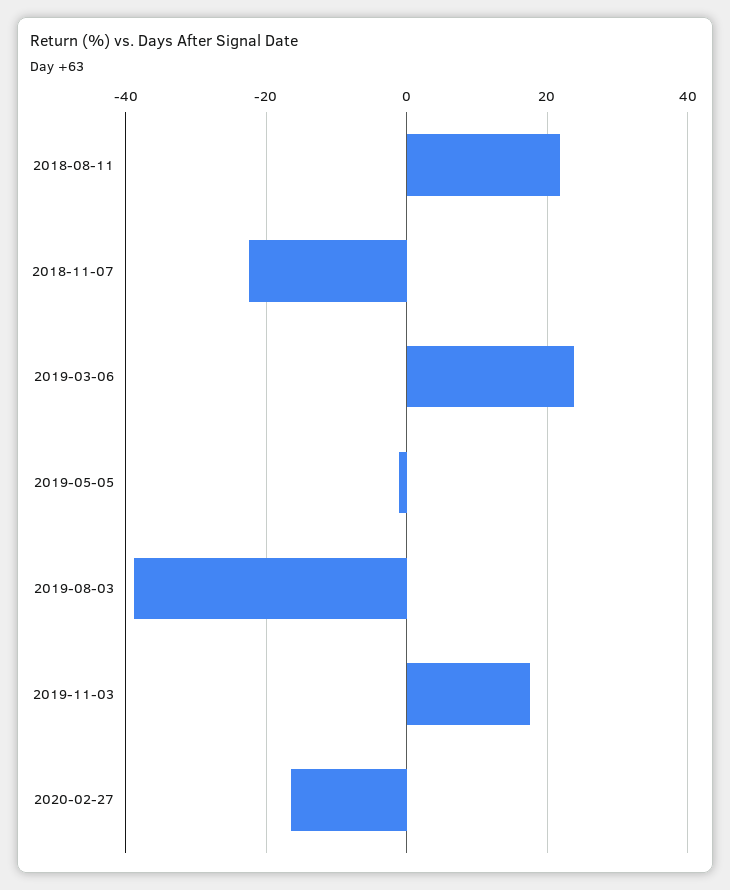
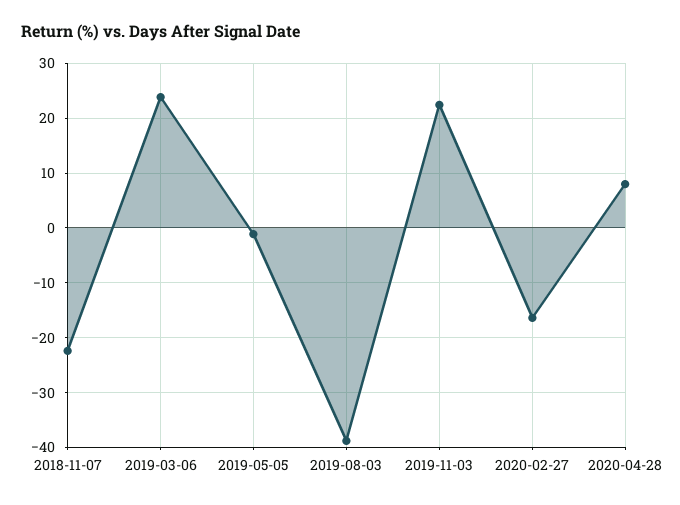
2018-08-11: 22 -> none
2019-11-03: 18 -> 22
2020-04-28: none -> 8

